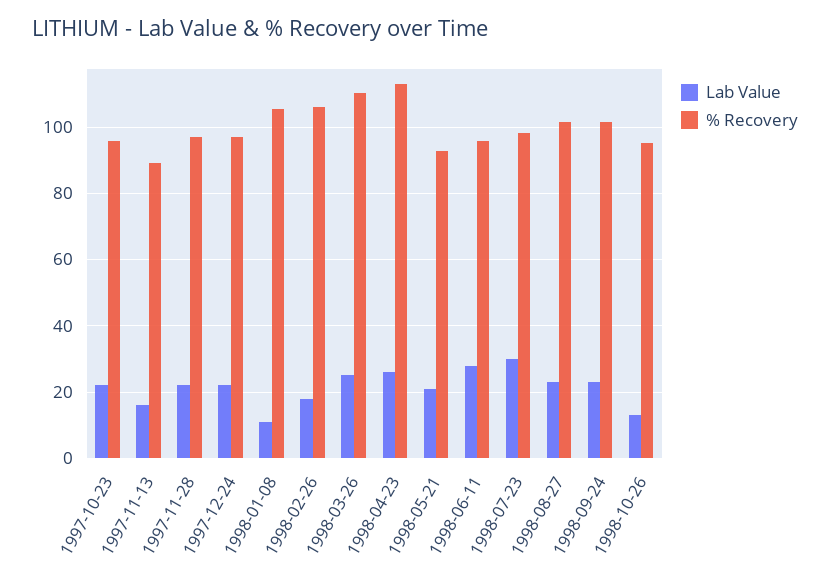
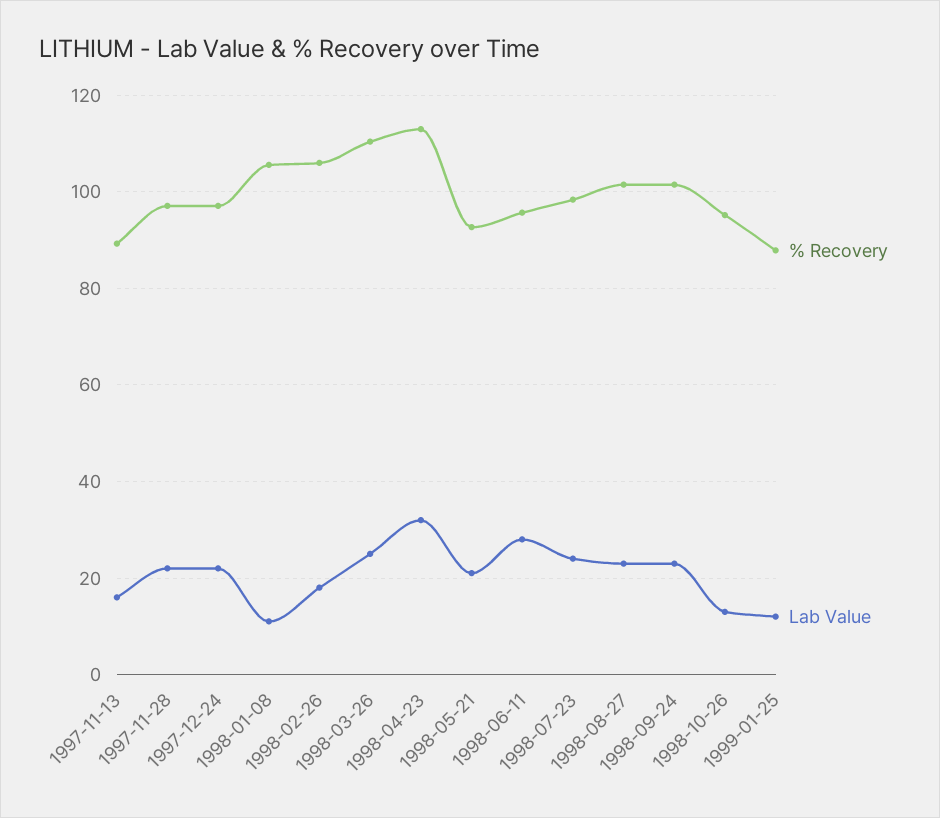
Lab Value, 1997-10-23: 22 -> none
% Recovery, 1997-10-23: 96 -> none
Lab Value, 1998-04-23: 26 -> 32
Lab Value, 1998-07-23: 30 -> 24
% Recovery, 1999-01-25: none -> 88
Lab Value, 1999-01-25: none -> 12

